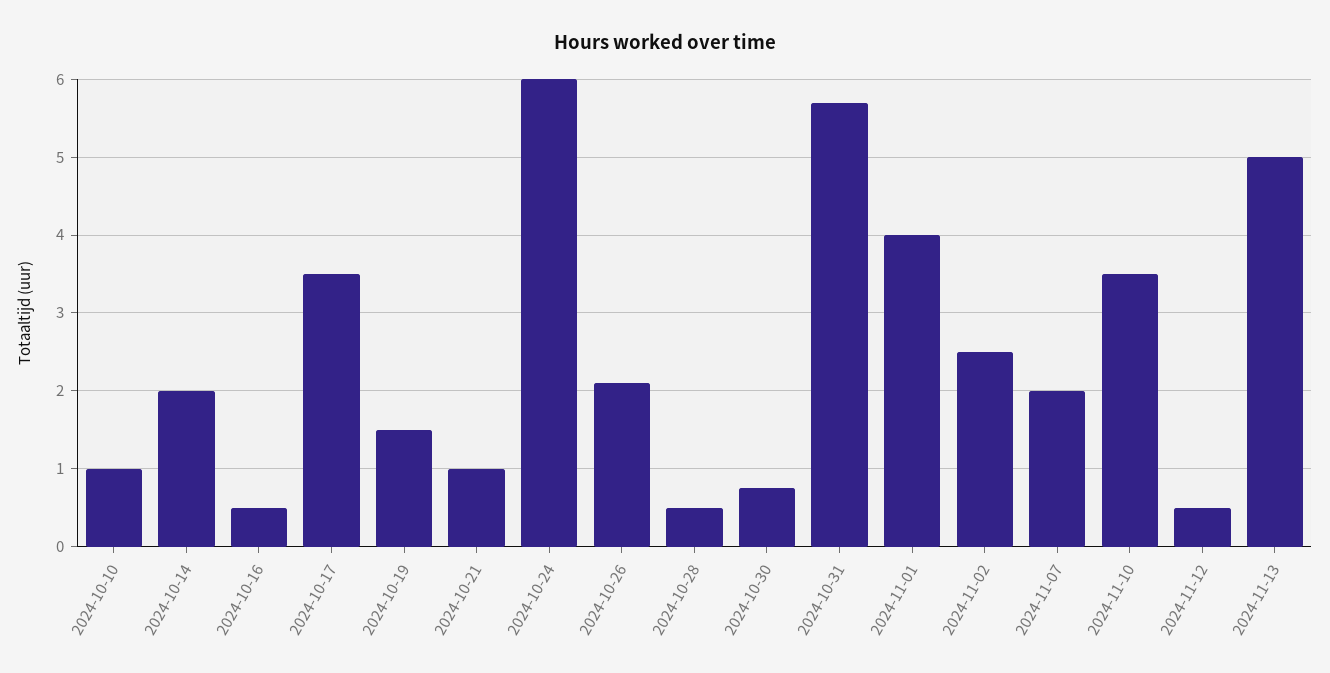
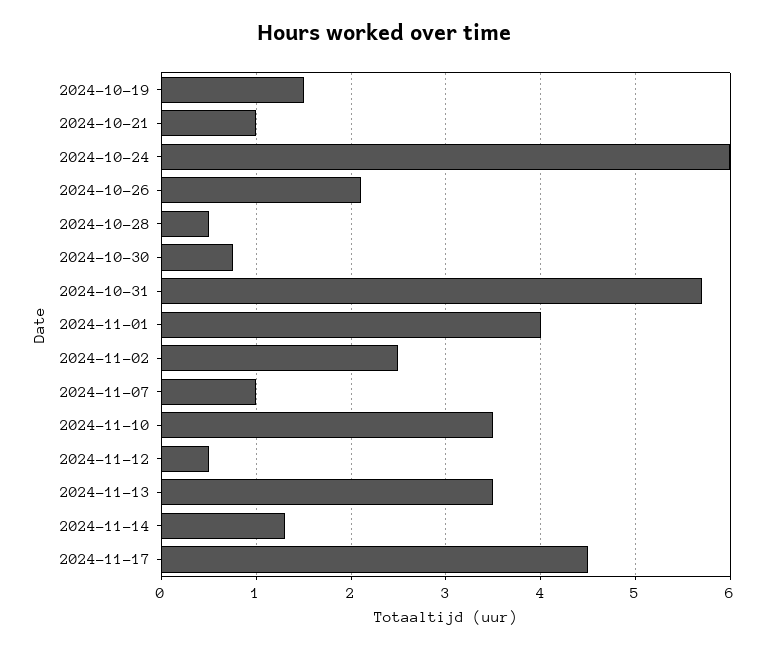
2024-10-10: 1 -> none
2024-10-14: 2 -> none
2024-10-16: 0.5 -> none
2024-10-17: 3.5 -> none
2024-11-07: 2 -> 1
2024-11-13: 5 -> 3.5
2024-11-14: none -> 1.3
2024-11-17: none -> 4.5

